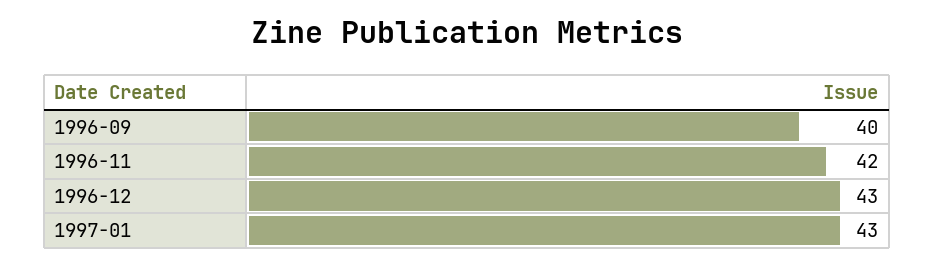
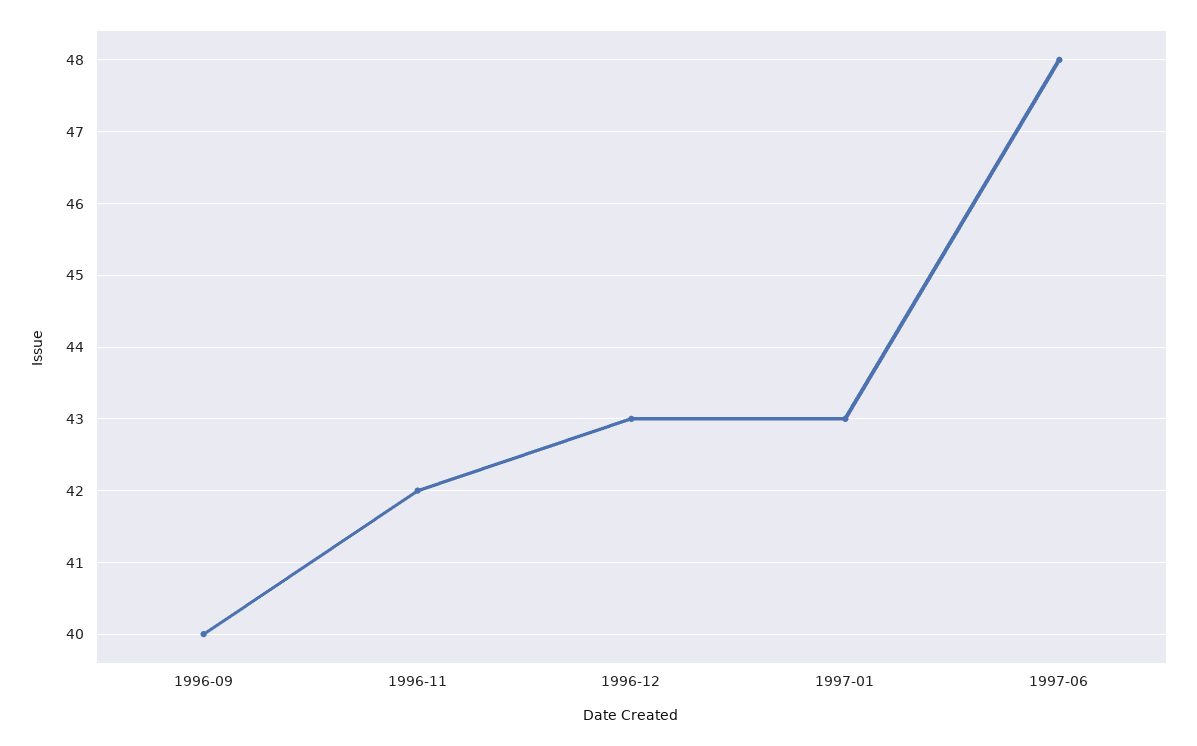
1997-06: none -> 48

